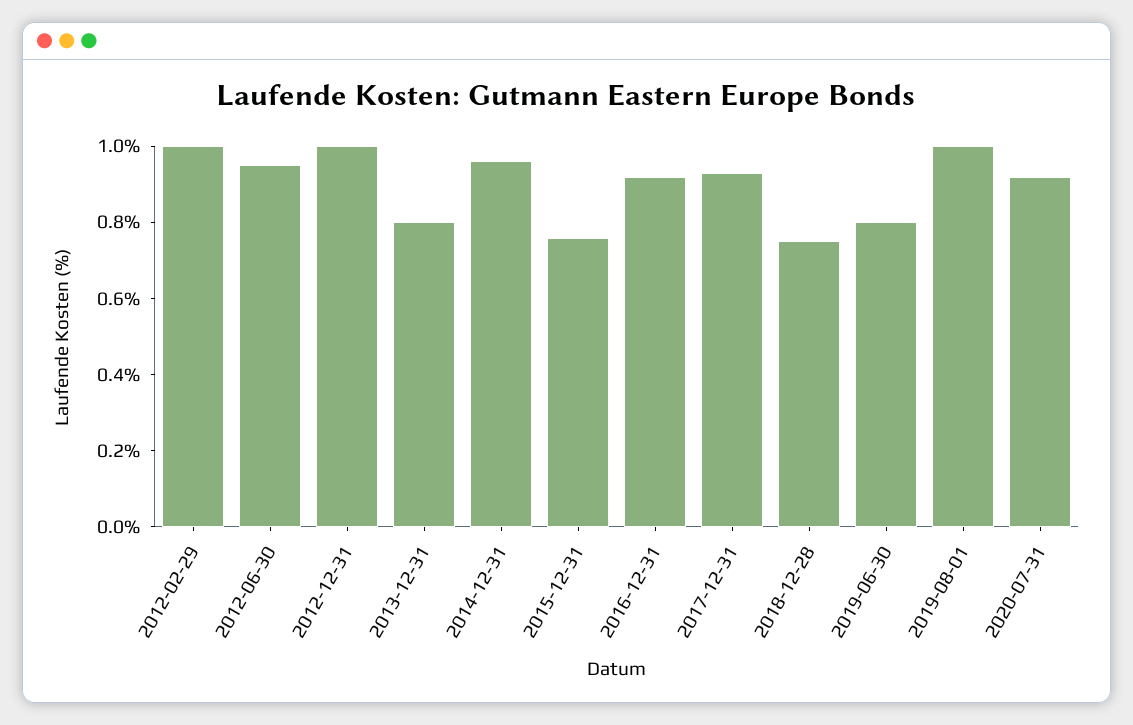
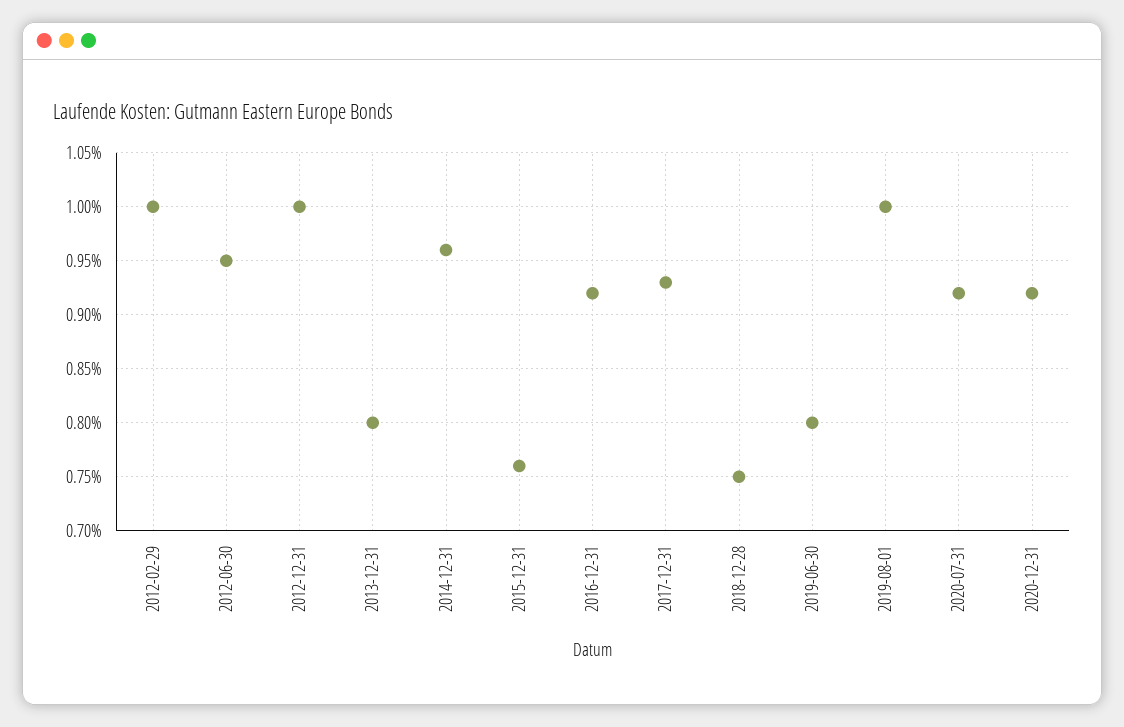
2020-12-31: none -> 0.92

